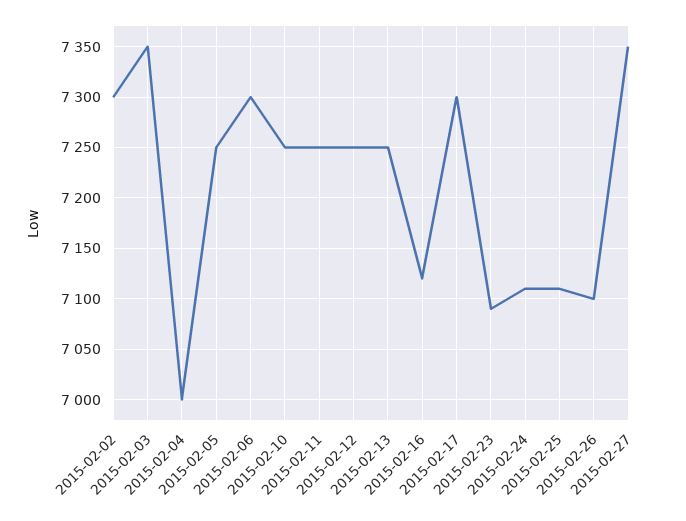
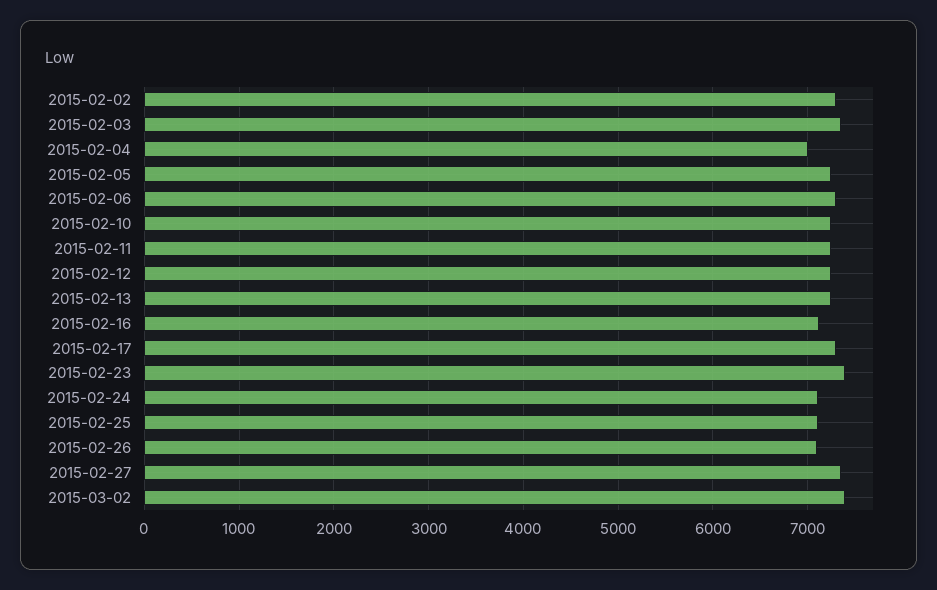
2015-02-23: 7090 -> 7400
2015-03-02: none -> 7400

